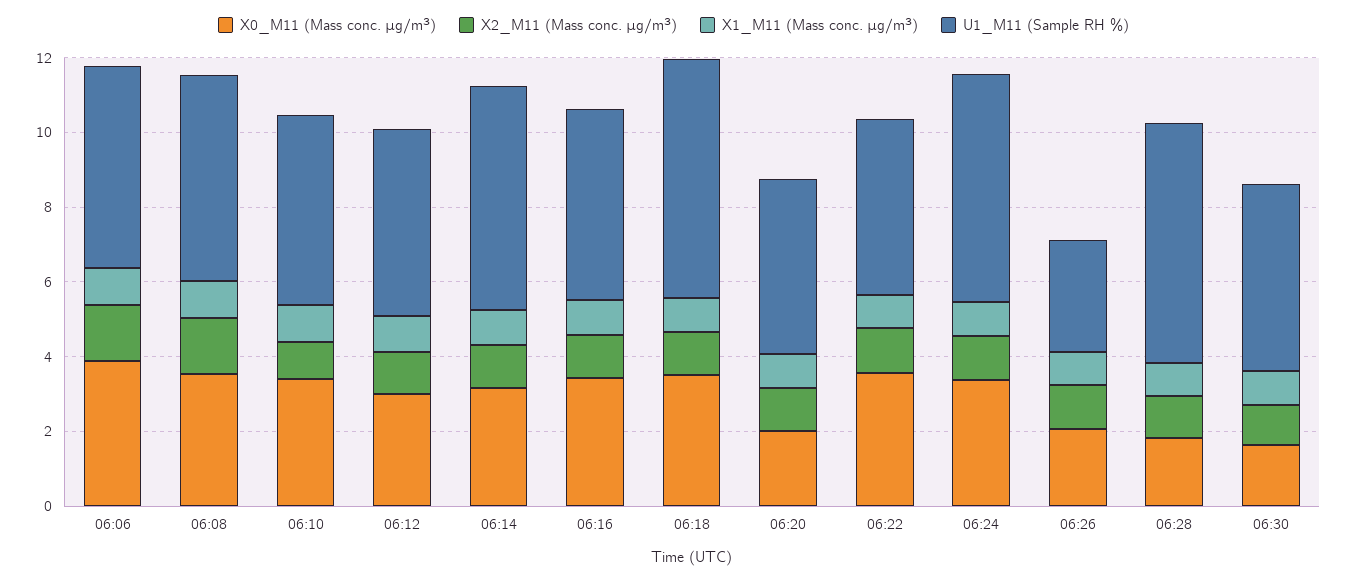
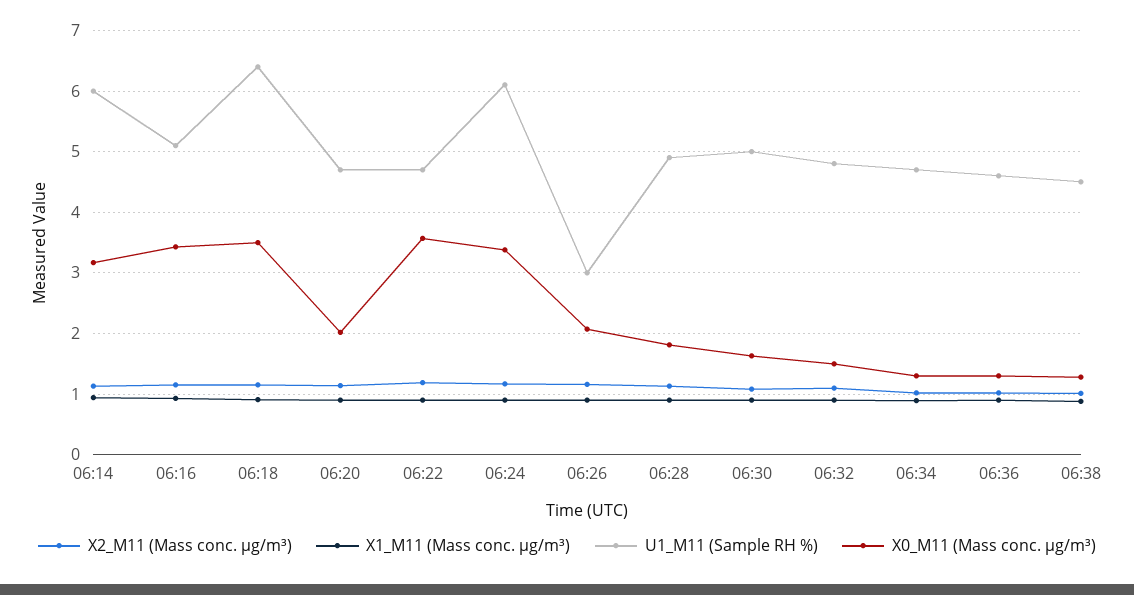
X0_M11 (Mass conc. μg/m³), 06:06: 4 -> none
X2_M11 (Mass conc. μg/m³), 06:06: 1.5 -> none
X1_M11 (Mass conc. μg/m³), 06:06: 1 -> none
U1_M11 (Sample RH %), 06:06: 5.5 -> none
X0_M11 (Mass conc. μg/m³), 06:08: 3.5 -> none
X2_M11 (Mass conc. μg/m³), 06:08: 1.5 -> none
X1_M11 (Mass conc. μg/m³), 06:08: 1 -> none
U1_M11 (Sample RH %), 06:08: 5.5 -> none
X0_M11 (Mass conc. μg/m³), 06:10: 3.5 -> none
X2_M11 (Mass conc. μg/m³), 06:10: 1 -> none
X1_M11 (Mass conc. μg/m³), 06:10: 1 -> none
U1_M11 (Sample RH %), 06:10: 5 -> none
X0_M11 (Mass conc. μg/m³), 06:12: 3 -> none
X2_M11 (Mass conc. μg/m³), 06:12: 1 -> none
X1_M11 (Mass conc. μg/m³), 06:12: 1 -> none
U1_M11 (Sample RH %), 06:12: 5 -> none
U1_M11 (Sample RH %), 06:28: 6.5 -> 4.9
X2_M11 (Mass conc. μg/m³), 06:32: none -> 1.1
X1_M11 (Mass conc. μg/m³), 06:32: none -> 0.9
U1_M11 (Sample RH %), 06:32: none -> 4.8
X0_M11 (Mass conc. μg/m³), 06:32: none -> 1.5
X2_M11 (Mass conc. μg/m³), 06:34: none -> 1
X1_M11 (Mass conc. μg/m³), 06:34: none -> 0.9
U1_M11 (Sample RH %), 06:34: none -> 4.7
X0_M11 (Mass conc. μg/m³), 06:34: none -> 1.3
X2_M11 (Mass conc. μg/m³), 06:36: none -> 1
X1_M11 (Mass conc. μg/m³), 06:36: none -> 0.9
U1_M11 (Sample RH %), 06:36: none -> 4.6
X0_M11 (Mass conc. μg/m³), 06:36: none -> 1.3
X2_M11 (Mass conc. μg/m³), 06:38: none -> 1
X1_M11 (Mass conc. μg/m³), 06:38: none -> 0.9
U1_M11 (Sample RH %), 06:38: none -> 4.5
X0_M11 (Mass conc. μg/m³), 06:38: none -> 1.3

